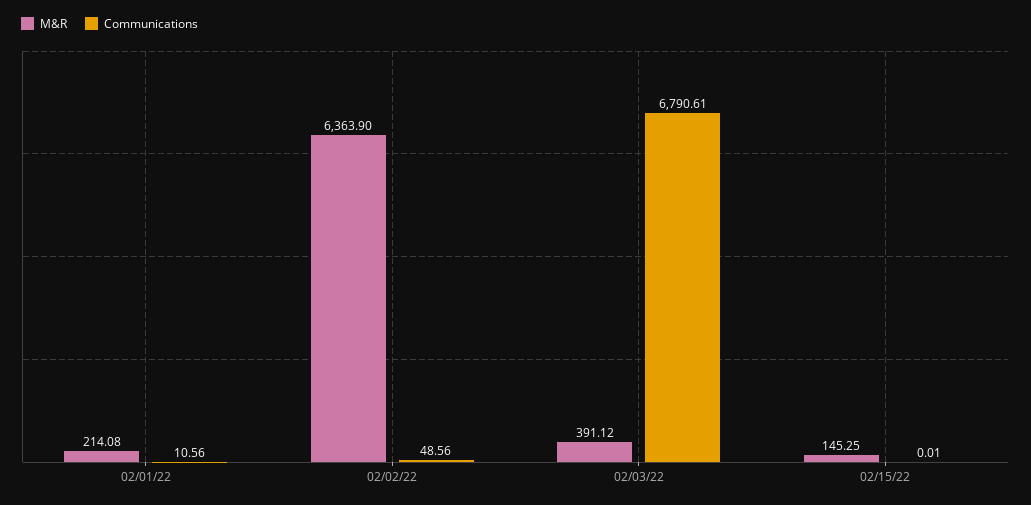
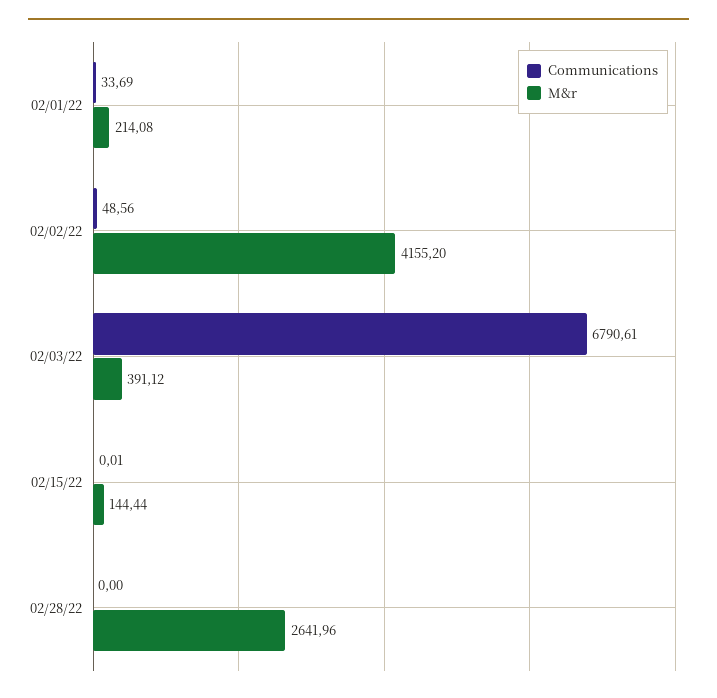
Communications, 02/01/22: 10.56 -> 33.69
M&R, 02/02/22: 6363.9 -> 4155.2
M&R, 02/15/22: 145.25 -> 144.44
Communications, 02/28/22: none -> 0
M&R, 02/28/22: none -> 2641.96

